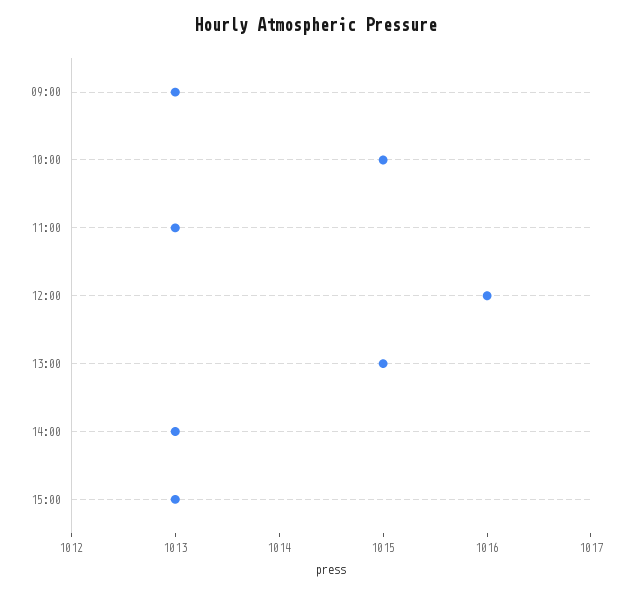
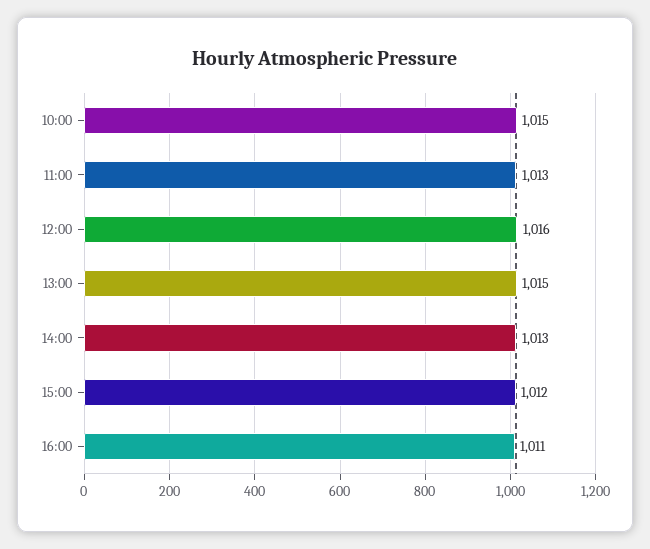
09:00: 1013 -> none
15:00: 1013 -> 1012
16:00: none -> 1011

